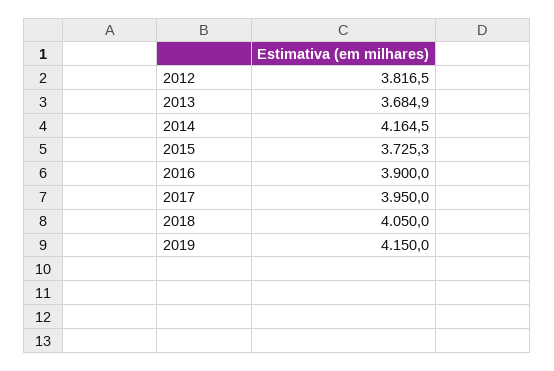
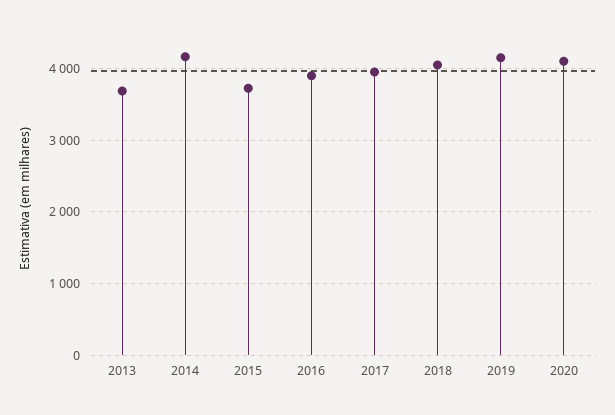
2012: 3816.5 -> none
2020: none -> 4100

